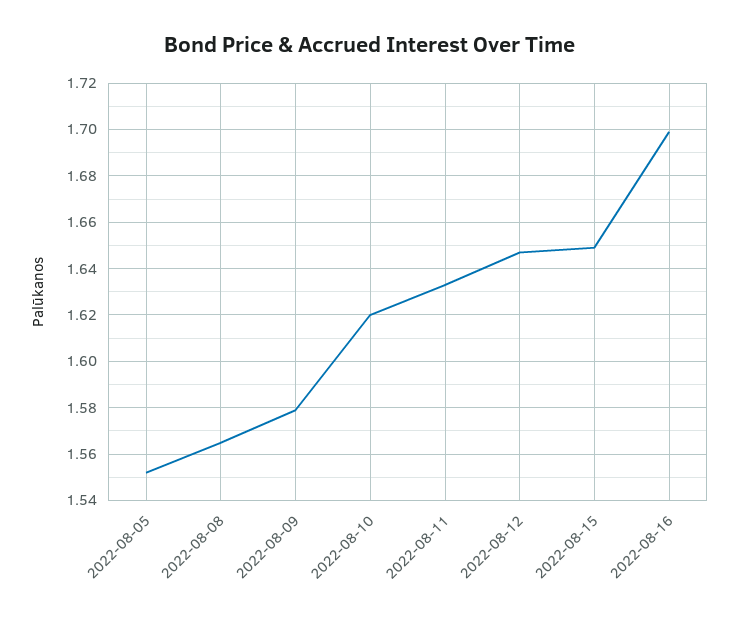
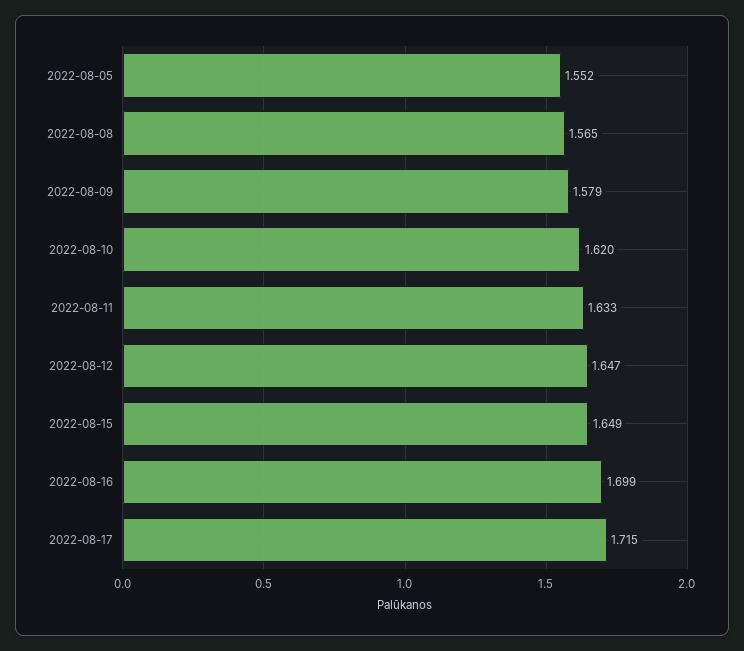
2022-08-17: none -> 1.715

